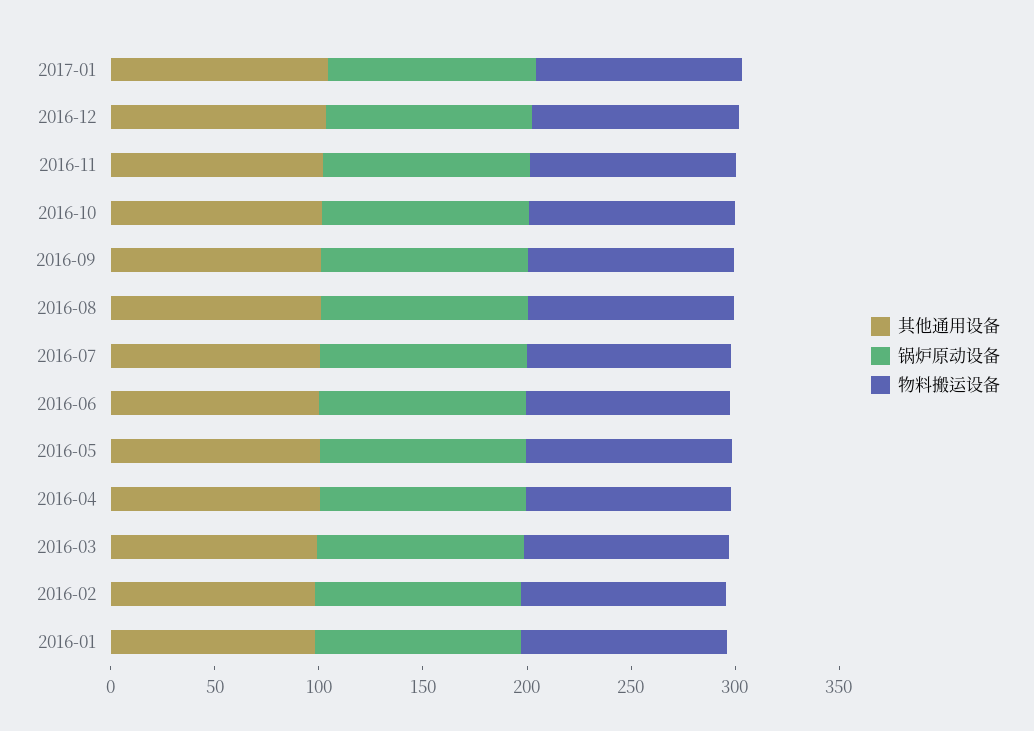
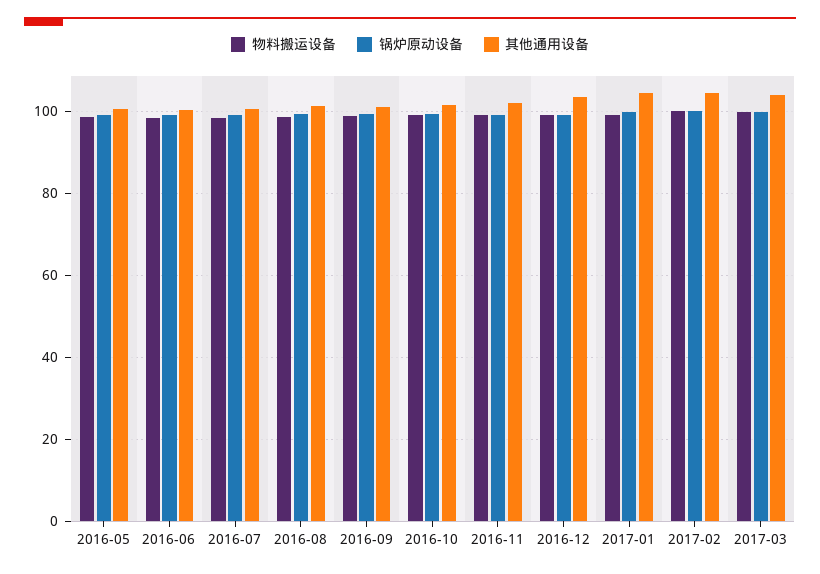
其他通用设备, 2016-04: 100 -> none
锅炉原动设备, 2016-04: 100 -> none
物料搬运设备, 2016-04: 100 -> none
其他通用设备, 2016-03: 100 -> none
锅炉原动设备, 2016-03: 100 -> none
物料搬运设备, 2016-03: 100 -> none
其他通用设备, 2016-02: 100 -> none
锅炉原动设备, 2016-02: 100 -> none
物料搬运设备, 2016-02: 100 -> none
其他通用设备, 2016-01: 100 -> none
锅炉原动设备, 2016-01: 100 -> none
物料搬运设备, 2016-01: 100 -> none
物料搬运设备, 2017-02: none -> 100
锅炉原动设备, 2017-02: none -> 100
其他通用设备, 2017-02: none -> 104
物料搬运设备, 2017-03: none -> 100
锅炉原动设备, 2017-03: none -> 100
其他通用设备, 2017-03: none -> 104

